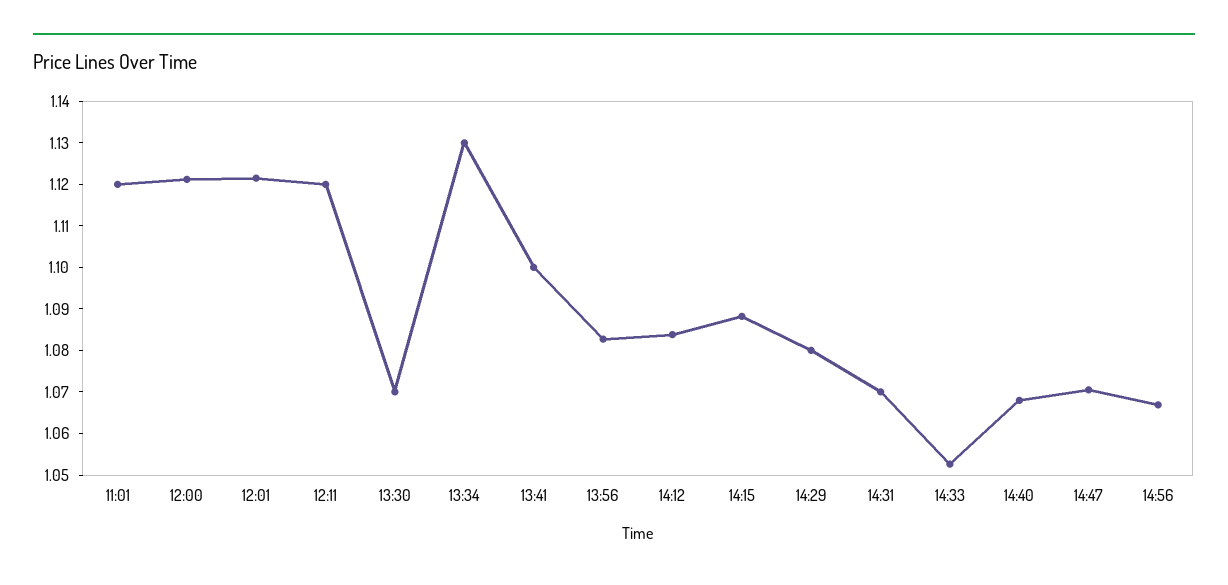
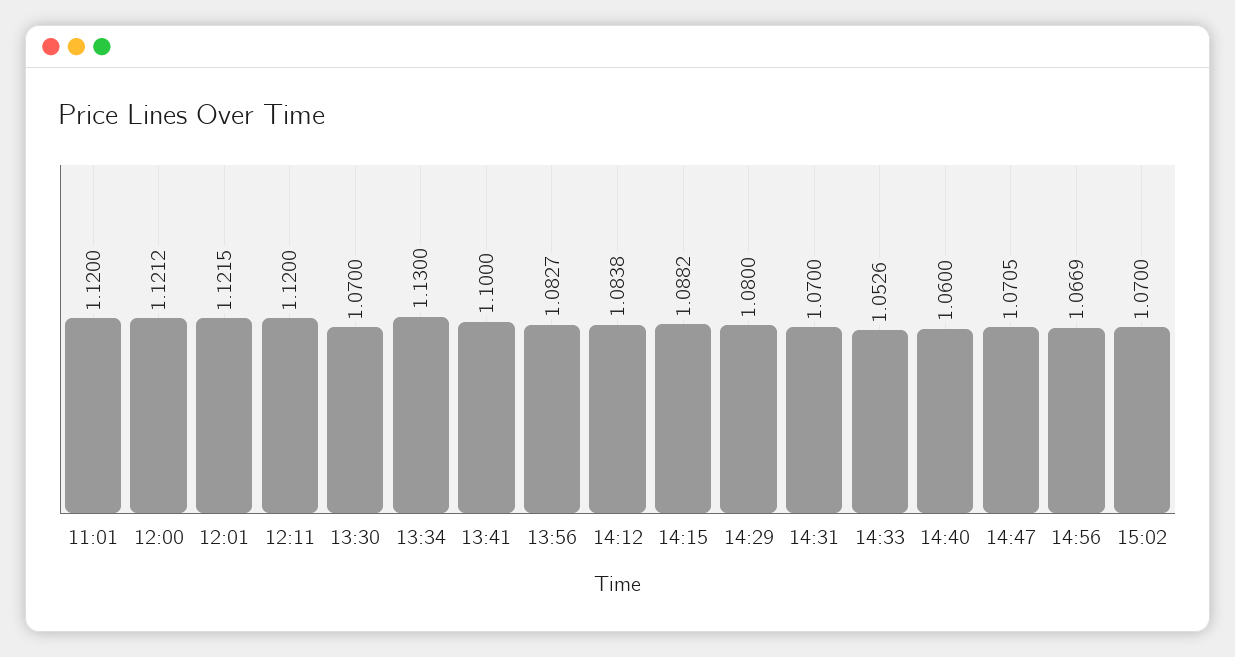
14:40: 1.068 -> 1.06
15:02: none -> 1.07

